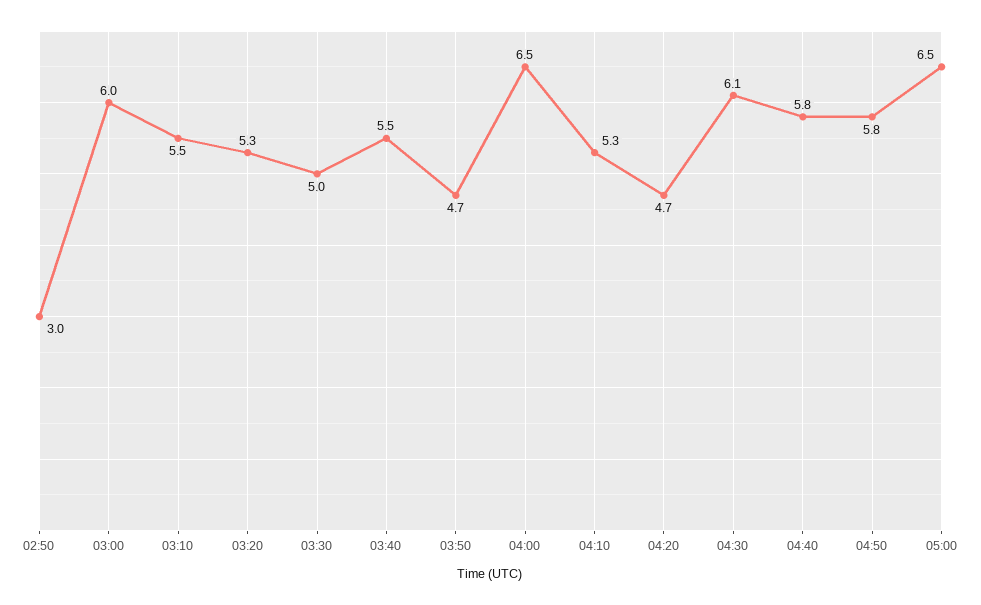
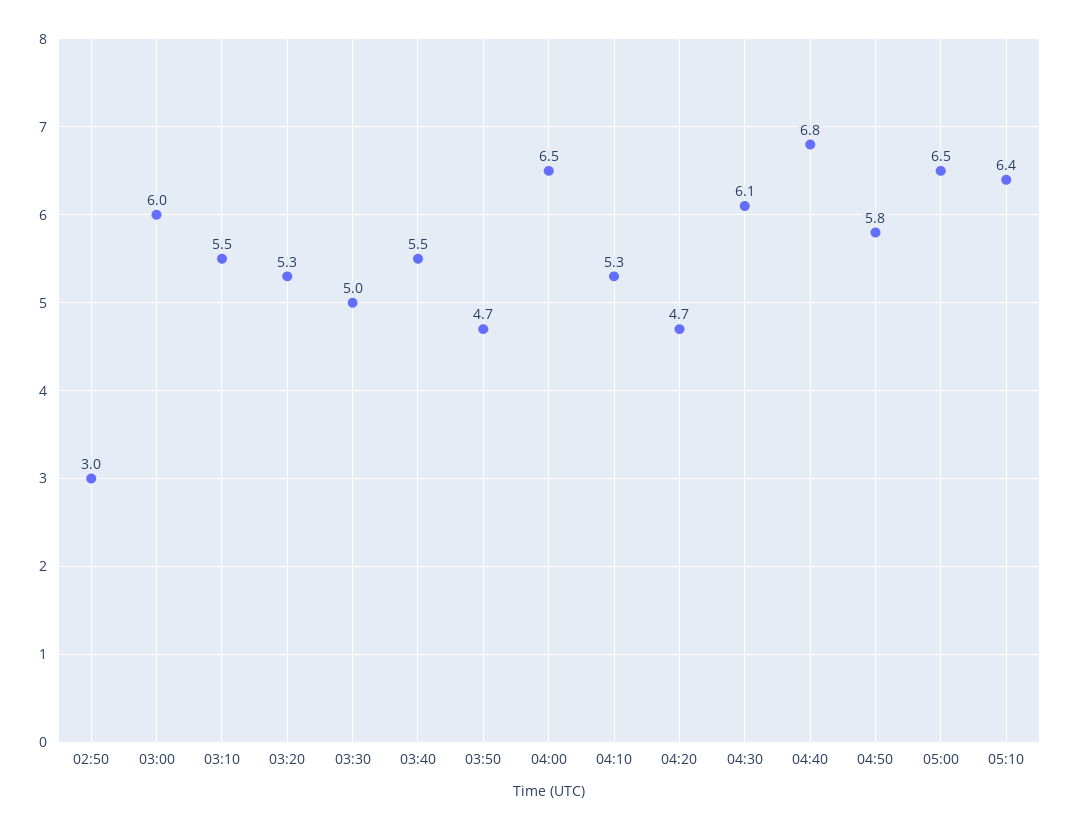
04:40: 5.8 -> 6.8
05:10: none -> 6.4

